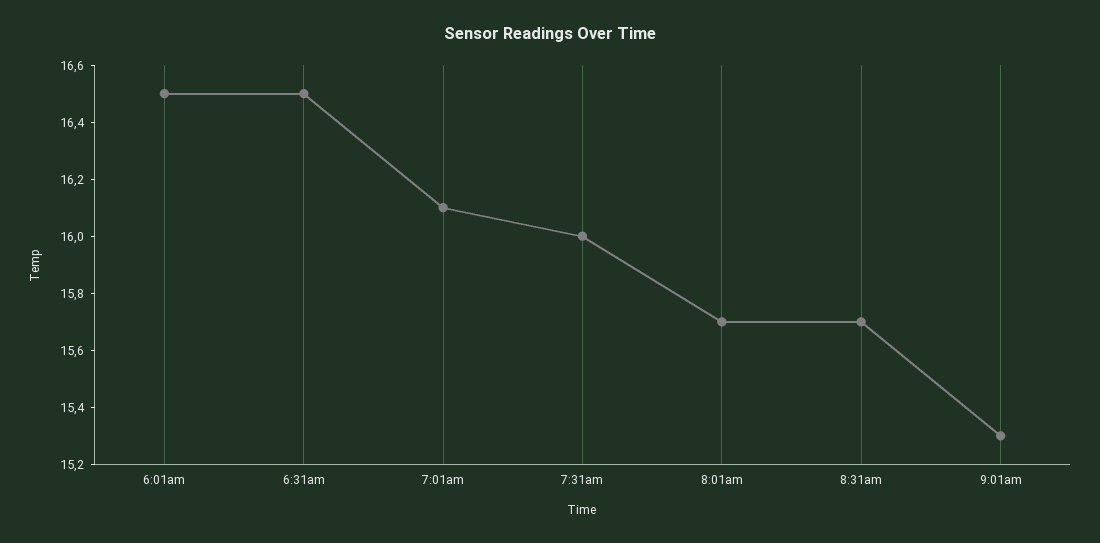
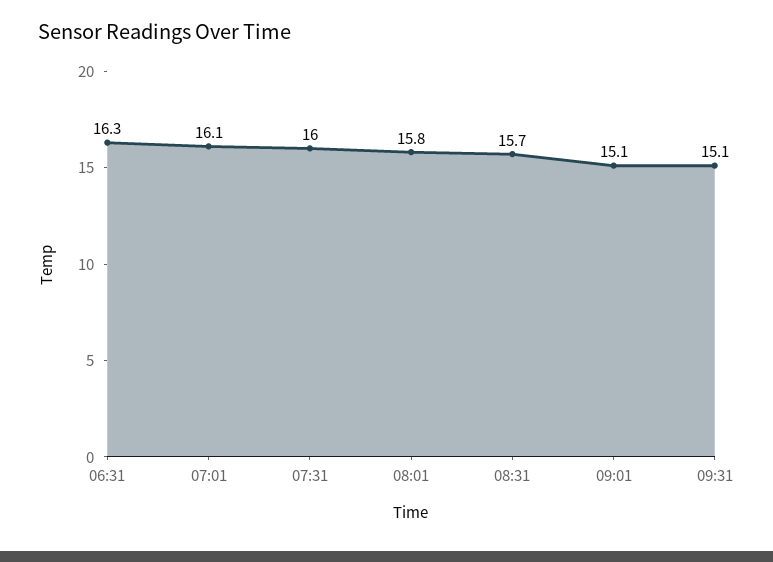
6:01am: 16.5 -> none
6:31am: 16.5 -> 16.3
8:01am: 15.7 -> 15.8
9:01am: 15.3 -> 15.1
09:31: none -> 15.1

